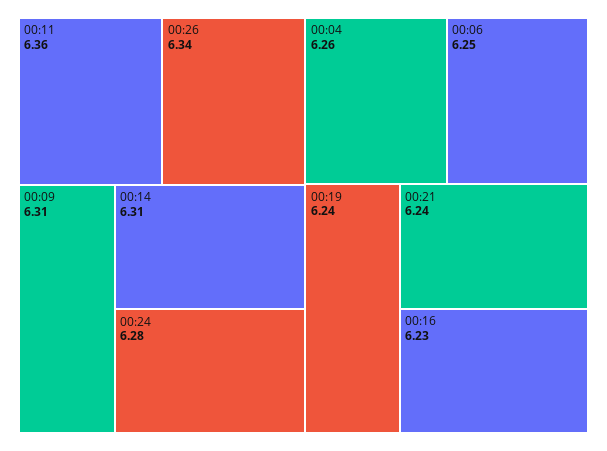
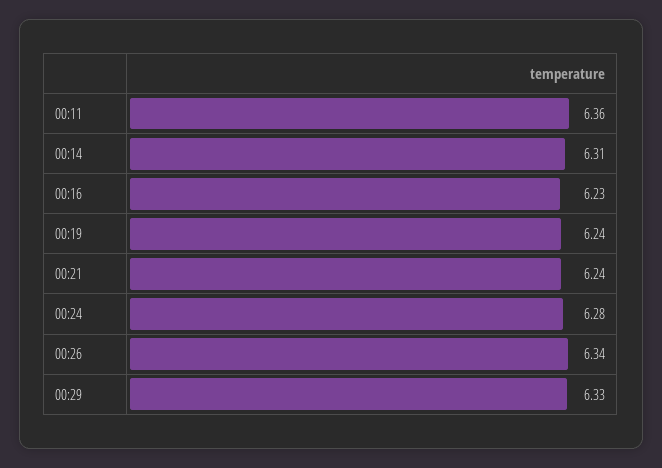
00:09: 6.31 -> none
00:04: 6.26 -> none
00:06: 6.25 -> none
00:29: none -> 6.33

